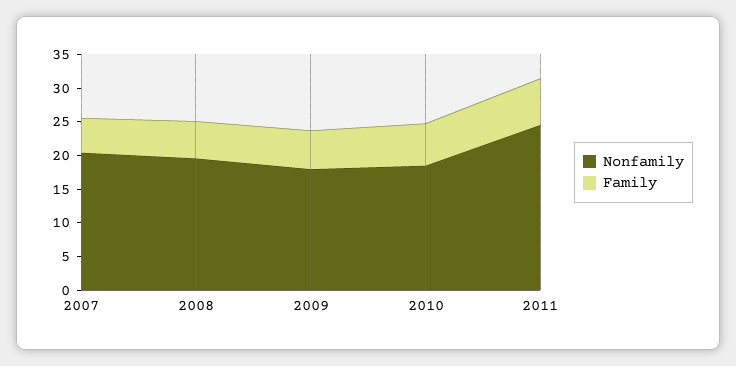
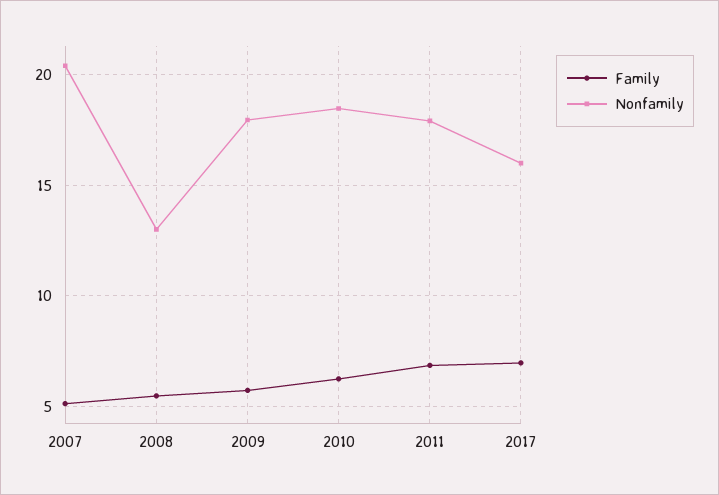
Nonfamily, 2008: 20 -> 13
Nonfamily, 2011: 25 -> 18
Family, 2017: none -> 7
Nonfamily, 2017: none -> 16

